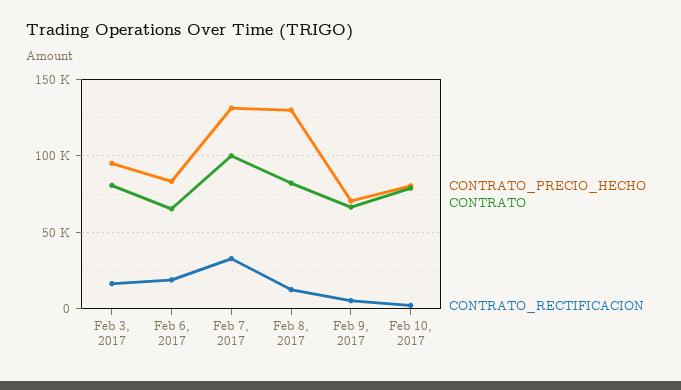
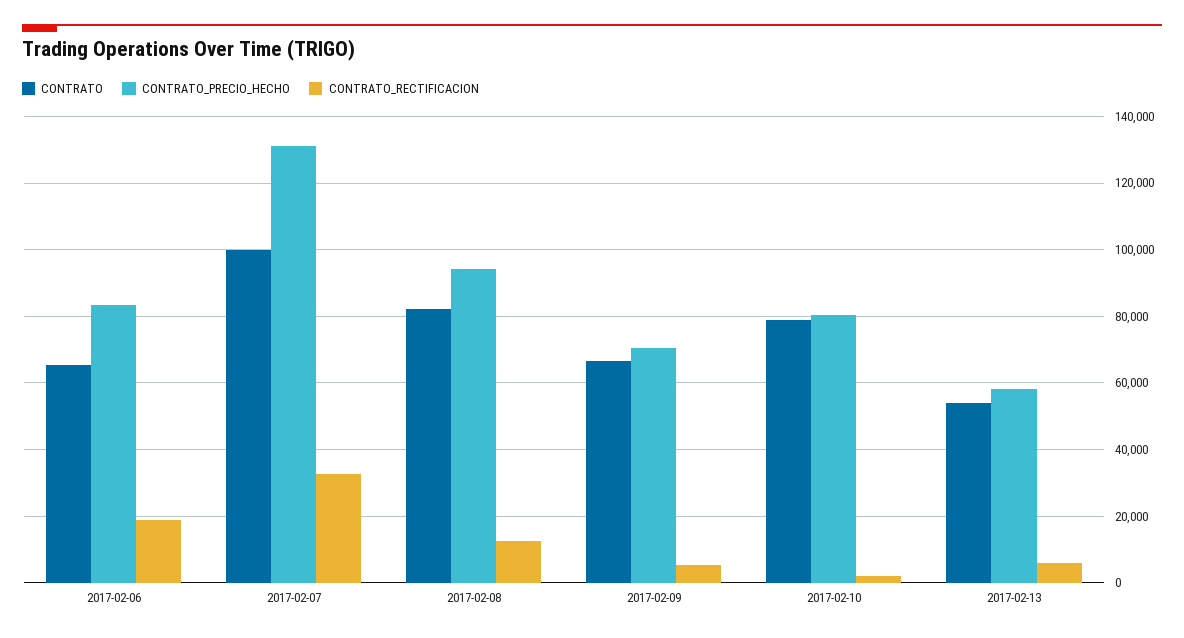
CONTRATO_PRECIO_HECHO, Feb 3, 2017: 95000 -> none
CONTRATO, Feb 3, 2017: 80000 -> none
CONTRATO_RECTIFICACION, Feb 3, 2017: 15000 -> none
CONTRATO_PRECIO_HECHO, Feb 8, 2017: 130000 -> 94000
CONTRATO, 2017-02-13: none -> 54000
CONTRATO_PRECIO_HECHO, 2017-02-13: none -> 58000
CONTRATO_RECTIFICACION, 2017-02-13: none -> 6000

